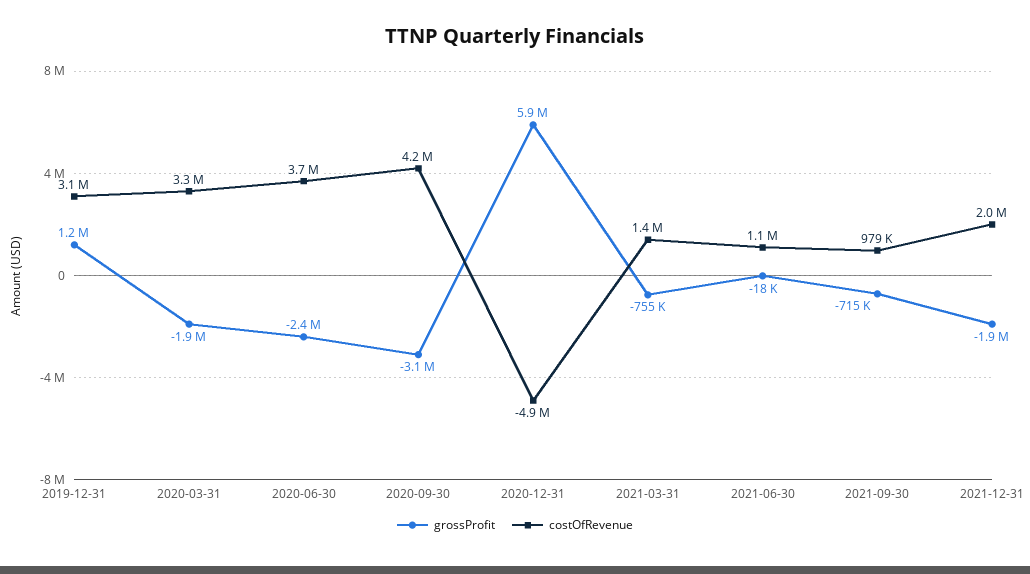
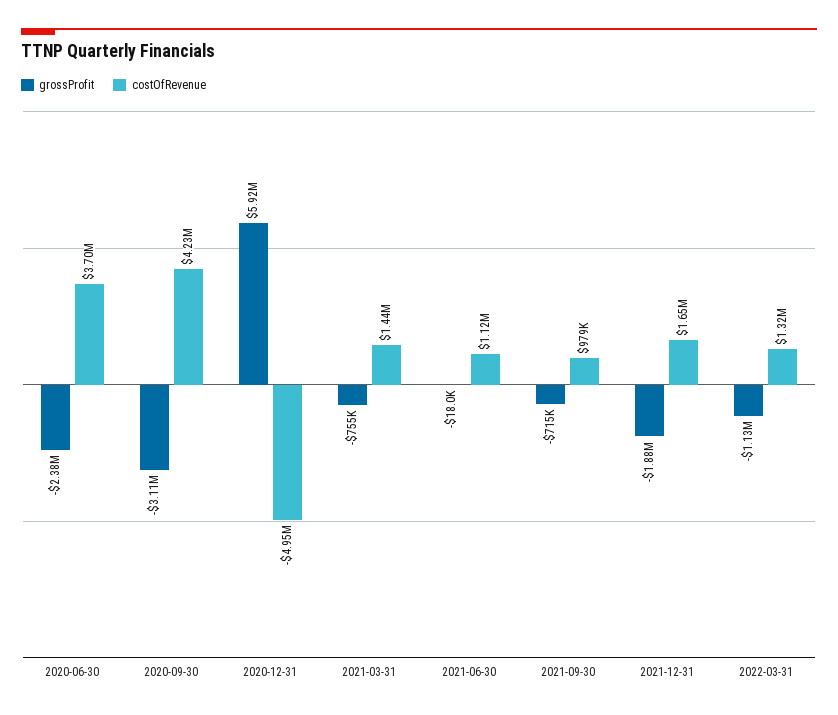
grossProfit, 2019-12-31: 1200000 -> none
costOfRevenue, 2019-12-31: 3100000 -> none
grossProfit, 2020-03-31: -1900000 -> none
costOfRevenue, 2020-03-31: 3300000 -> none
costOfRevenue, 2021-12-31: 2000000 -> 1650000
grossProfit, 2022-03-31: none -> -1130000
costOfRevenue, 2022-03-31: none -> 1320000

